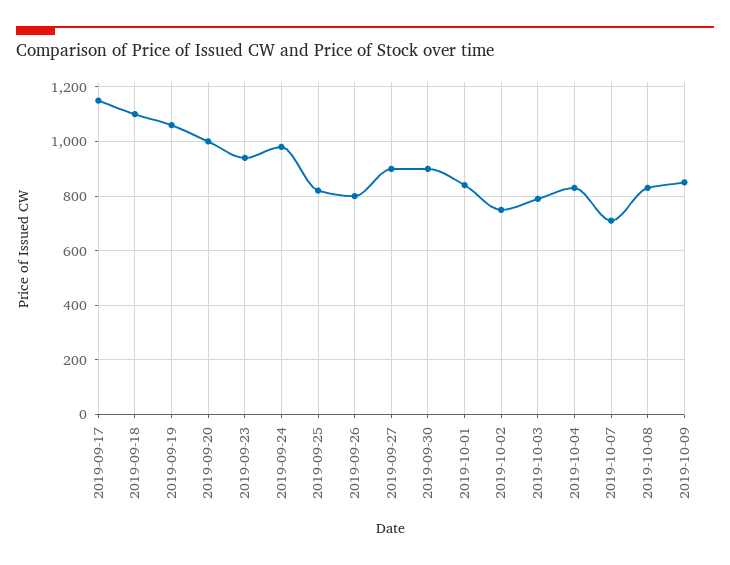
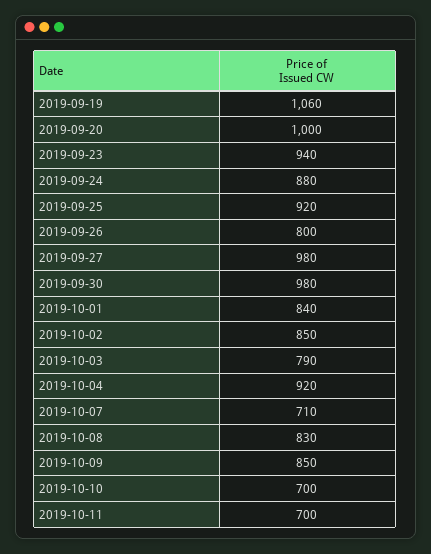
2019-09-17: 1150 -> none
2019-09-18: 1100 -> none
2019-09-24: 975 -> 880
2019-09-25: 825 -> 920
2019-09-27: 900 -> 980
2019-09-30: 900 -> 980
2019-10-02: 750 -> 850
2019-10-04: 825 -> 920
2019-10-10: none -> 700
2019-10-11: none -> 700

